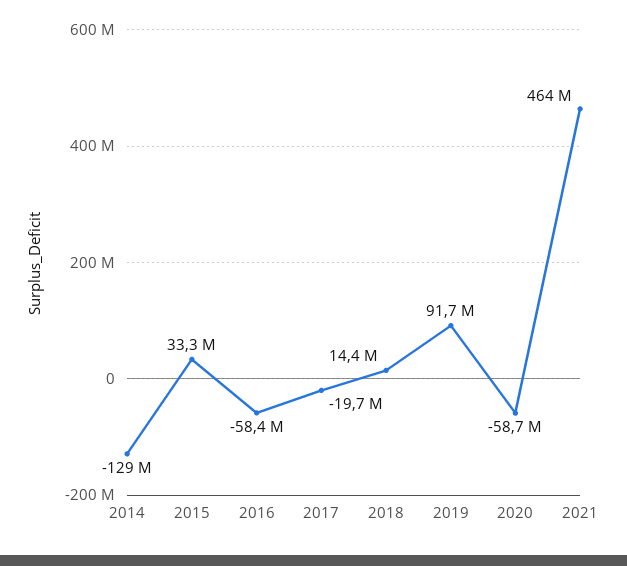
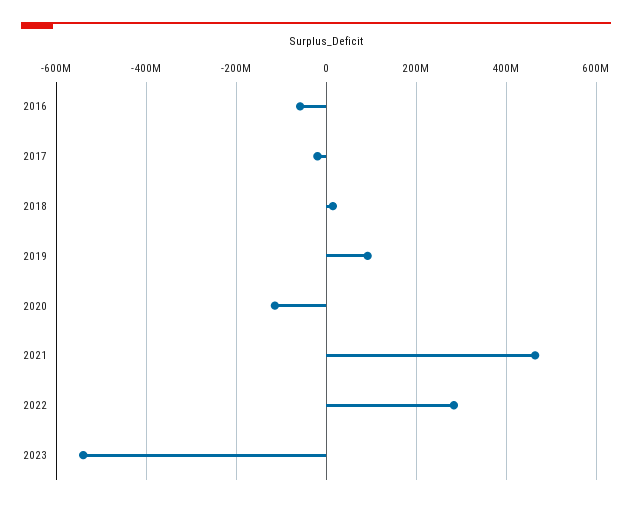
2014: -129000000 -> none
2015: 33300000 -> none
2020: -58700000 -> -120000000
2022: none -> 280000000
2023: none -> -540000000

